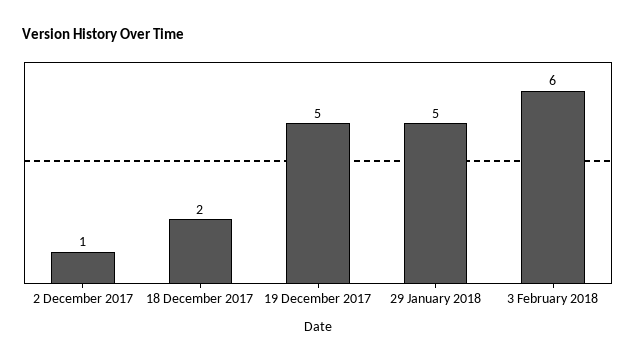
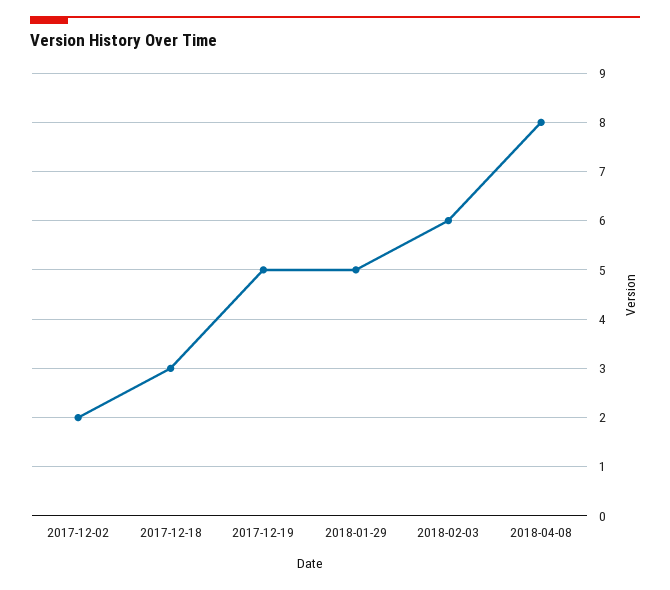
2 December 2017: 1 -> 2
18 December 2017: 2 -> 3
2018-04-08: none -> 8

